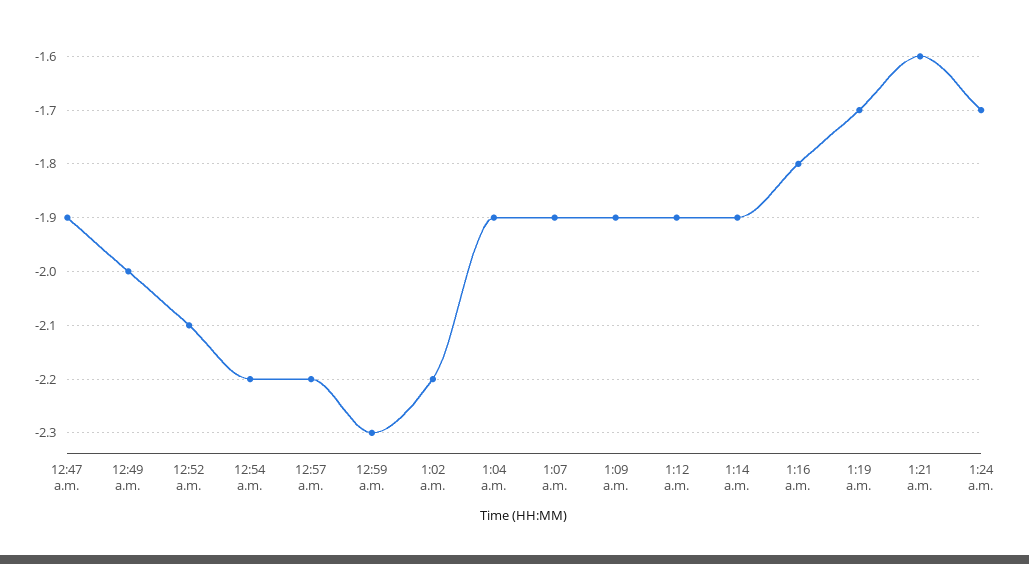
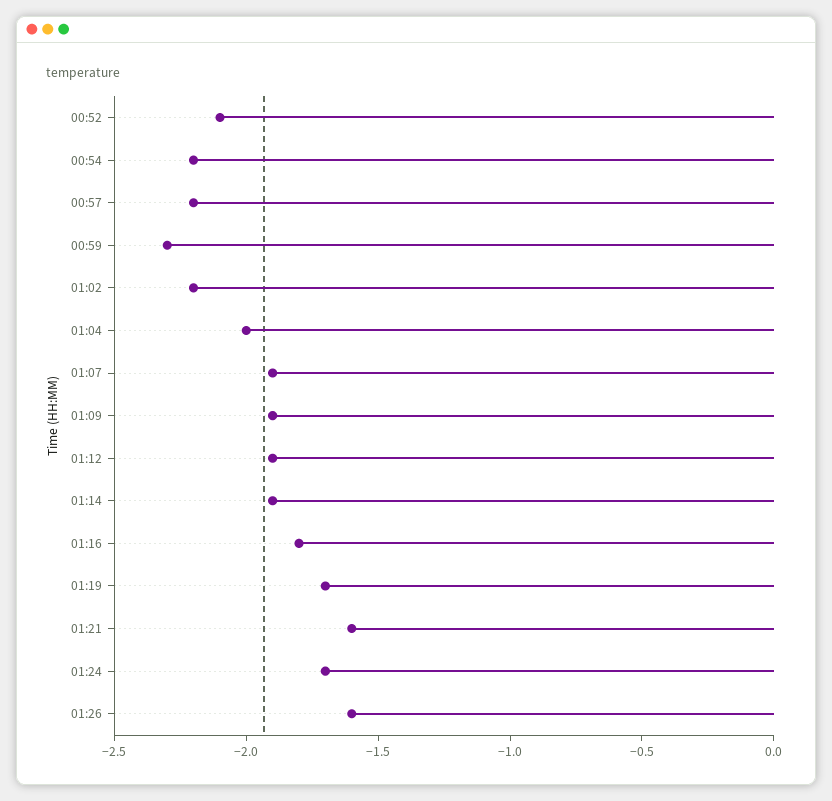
12:47 a.m.: -1.9 -> none
12:49 a.m.: -2 -> none
1:04 a.m.: -1.9 -> -2
01:26: none -> -1.6

